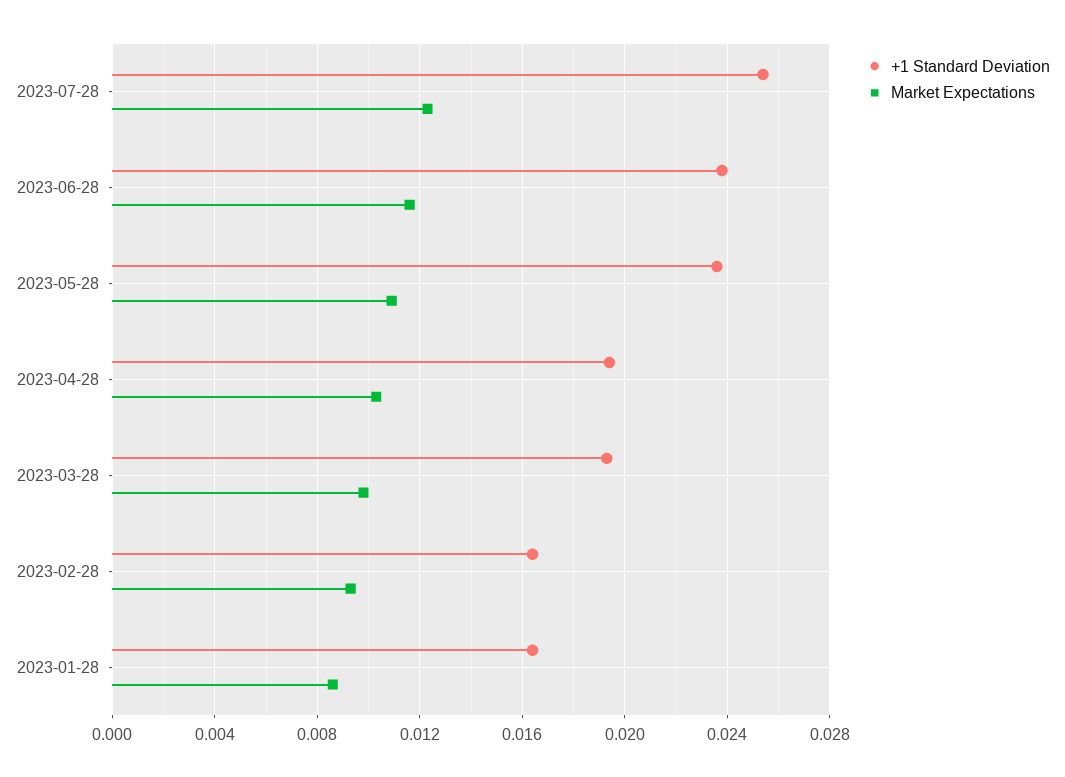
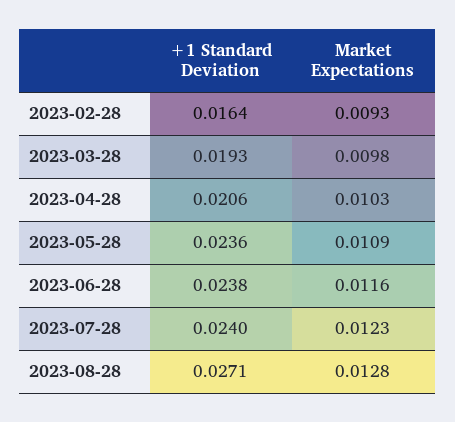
+1 Standard Deviation, 2023-07-28: 0.0255 -> 0.024
+1 Standard Deviation, 2023-04-28: 0.0195 -> 0.0206
+1 Standard Deviation, 2023-01-28: 0.0165 -> none
Market Expectations, 2023-01-28: 0.0085 -> none
+1 Standard Deviation, 2023-08-28: none -> 0.0271
Market Expectations, 2023-08-28: none -> 0.0128

